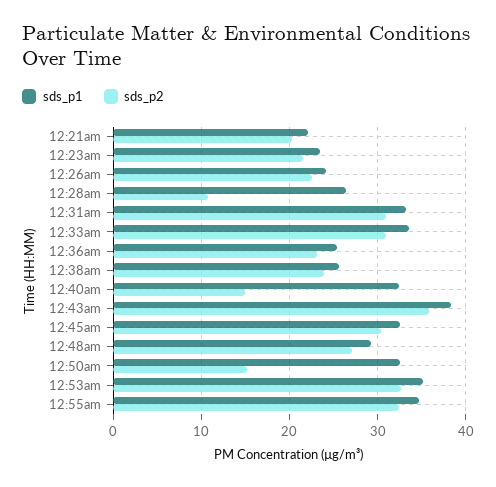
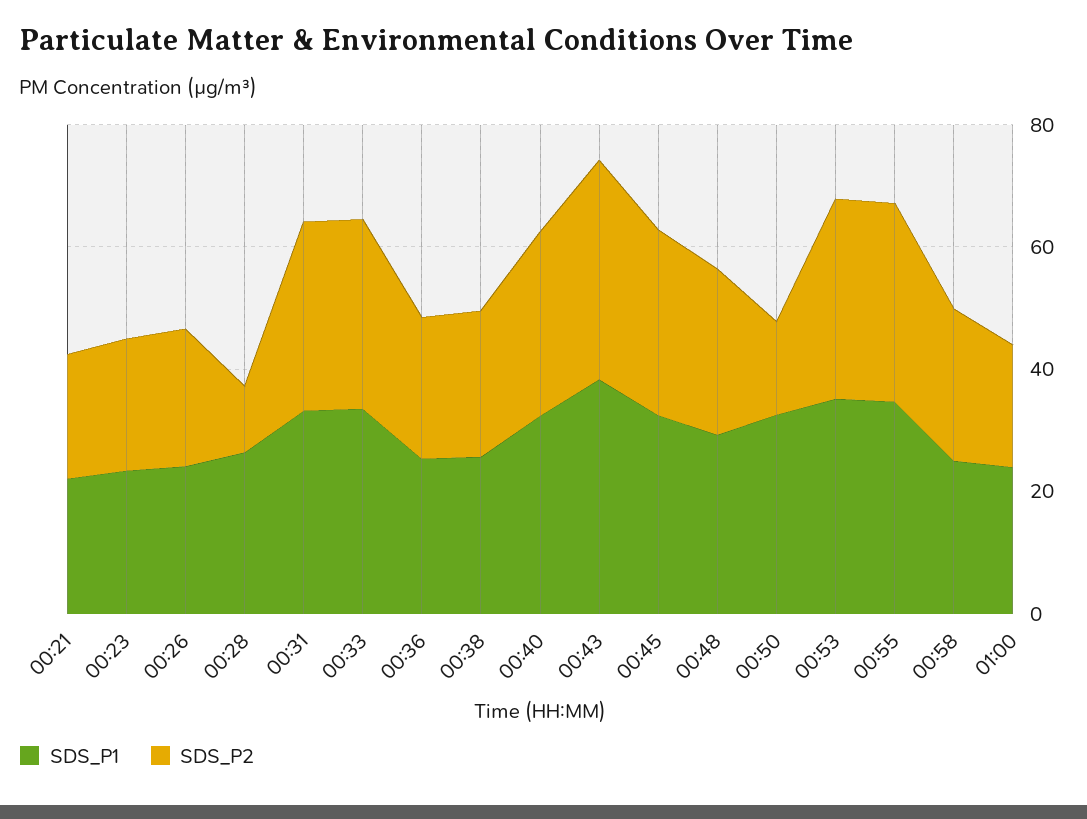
sds_p2, 12:40am: 15 -> 30
sds_p1, 00:58: none -> 25
sds_p2, 00:58: none -> 25
sds_p1, 01:00: none -> 25
sds_p2, 01:00: none -> 20

